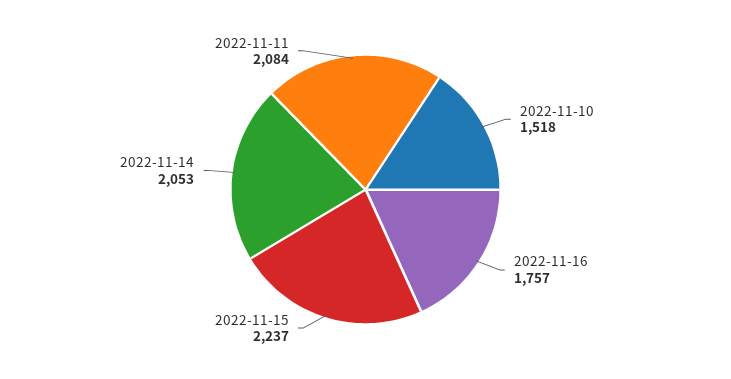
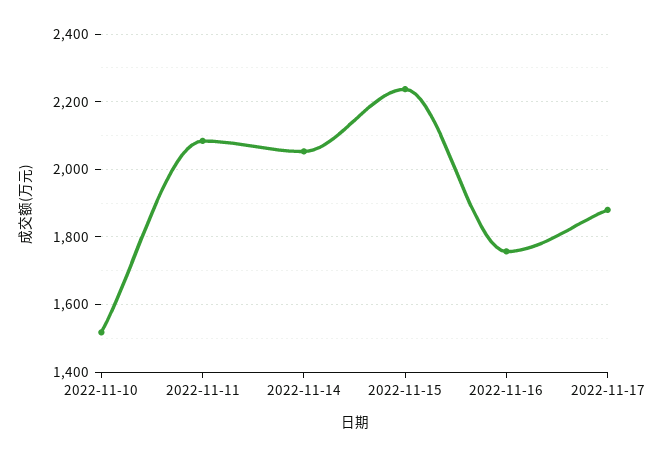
2022-11-17: none -> 1880

